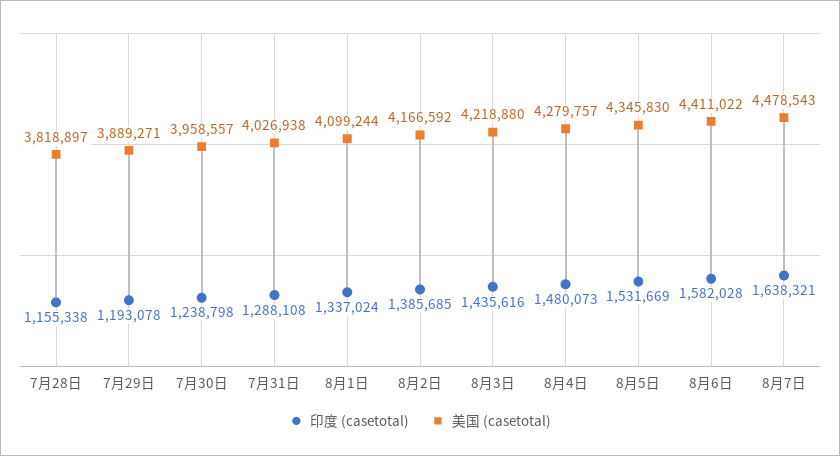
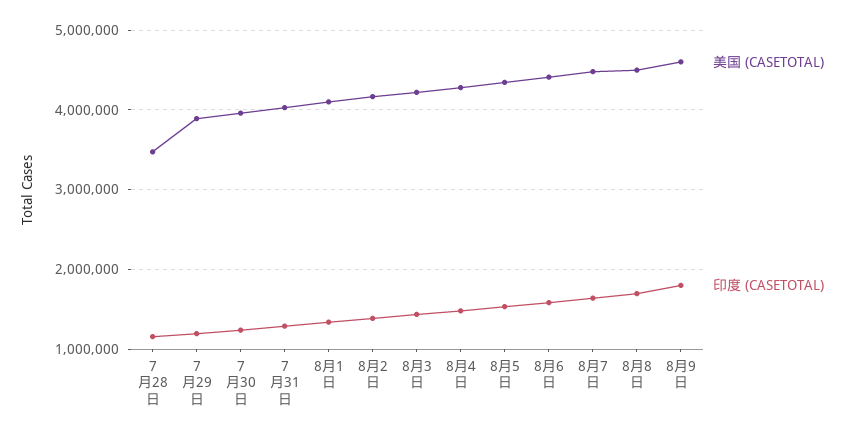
美国 (casetotal), 7月28日: 3818897 -> 3500000
美国 (casetotal), 8月8日: none -> 4500000
印度 (casetotal), 8月8日: none -> 1700000
美国 (casetotal), 8月9日: none -> 4600000
印度 (casetotal), 8月9日: none -> 1800000

